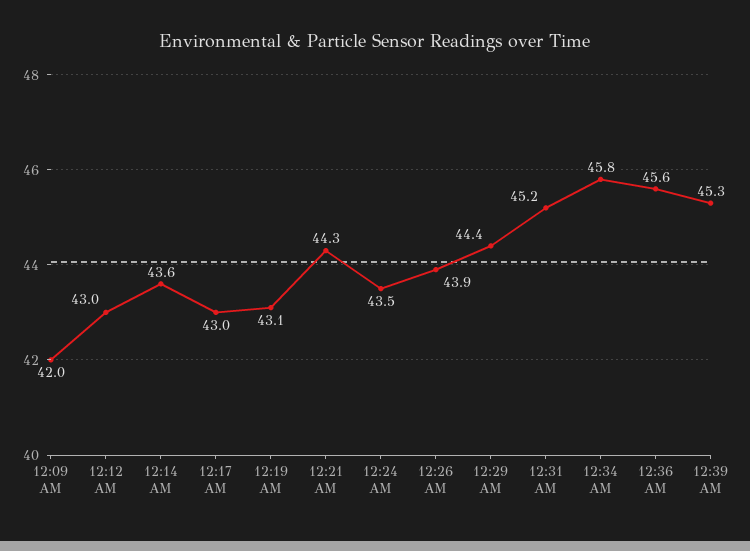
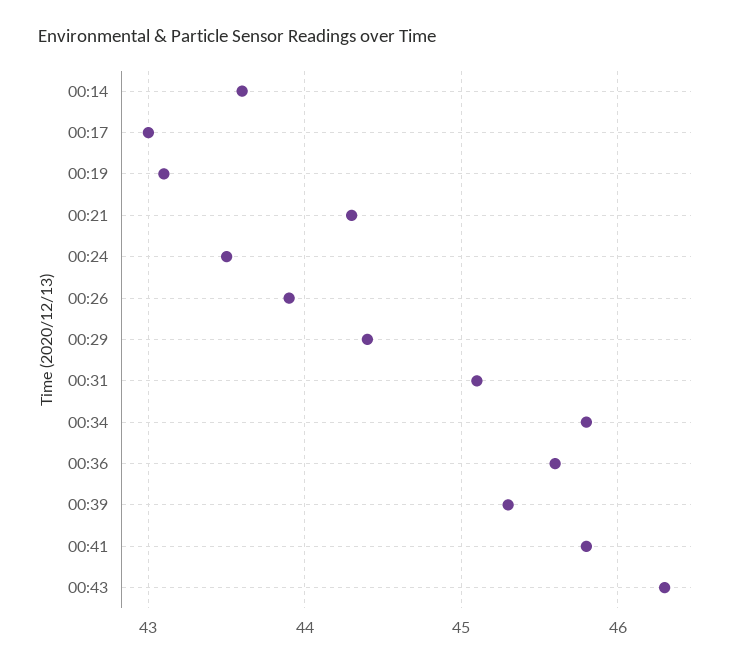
12:09 AM: 42 -> none
12:12 AM: 43 -> none
12:31 AM: 45.2 -> 45.1
00:41: none -> 45.8
00:43: none -> 46.3

